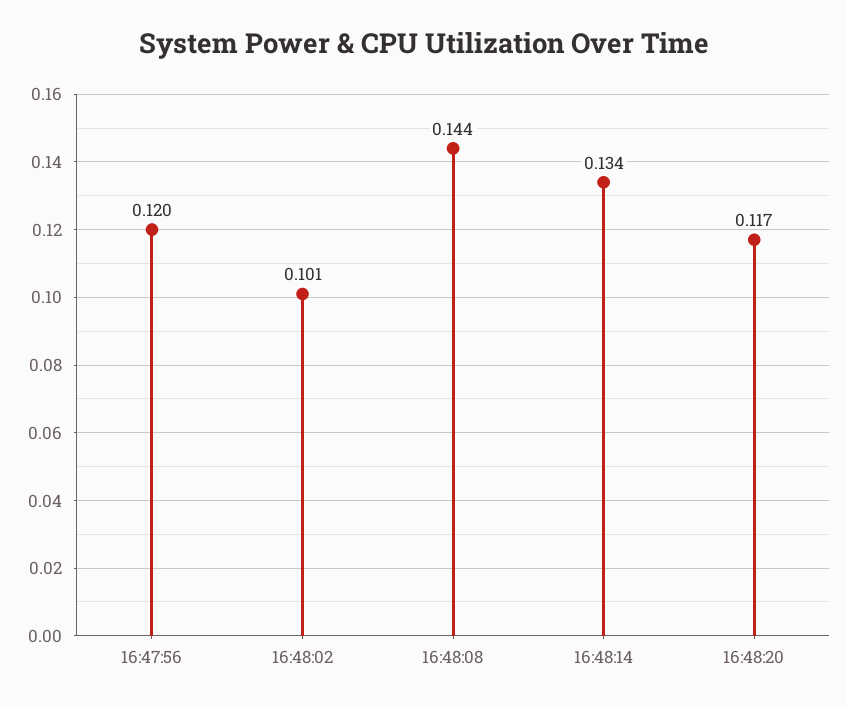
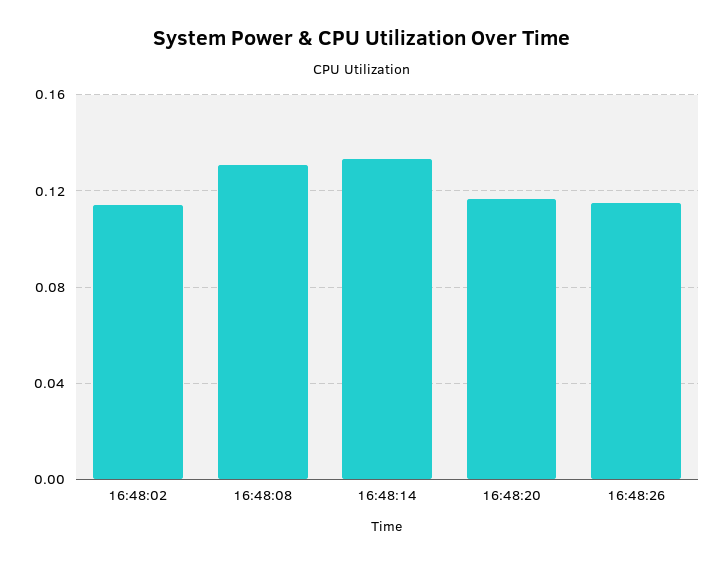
16:47:56: 0.12 -> none
16:48:02: 0.101 -> 0.115
16:48:08: 0.144 -> 0.13
16:48:26: none -> 0.115

